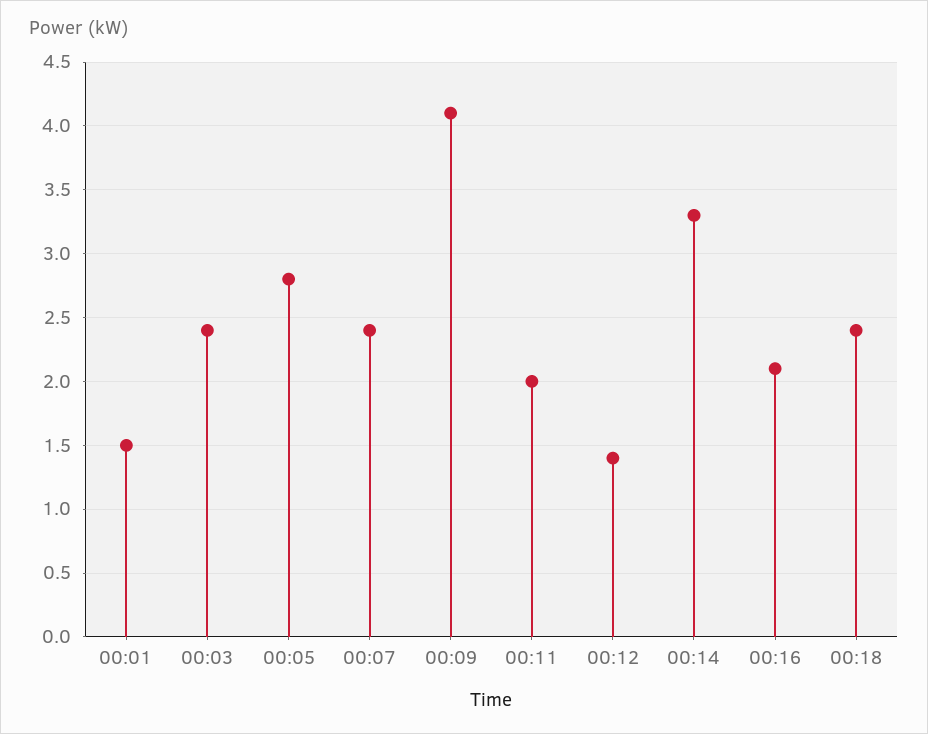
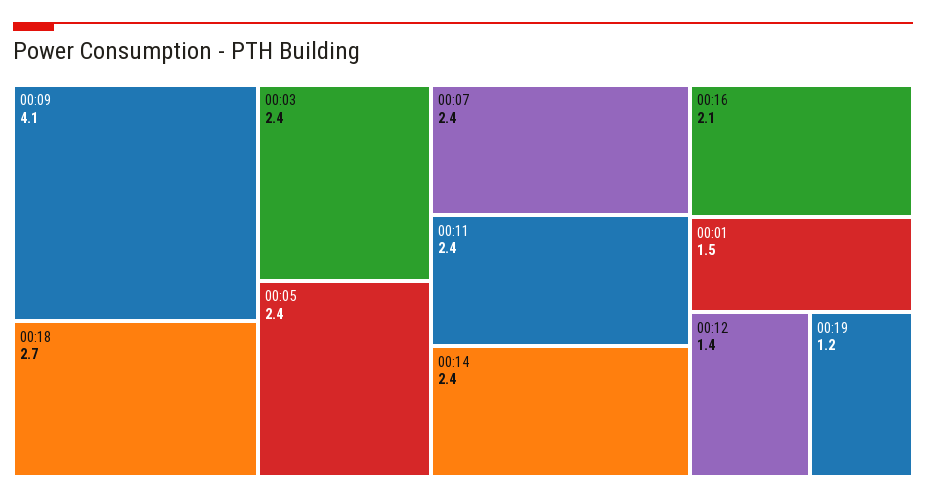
00:05: 2.8 -> 2.4
00:11: 2 -> 2.4
00:14: 3.3 -> 2.4
00:18: 2.4 -> 2.7
00:19: none -> 1.2

